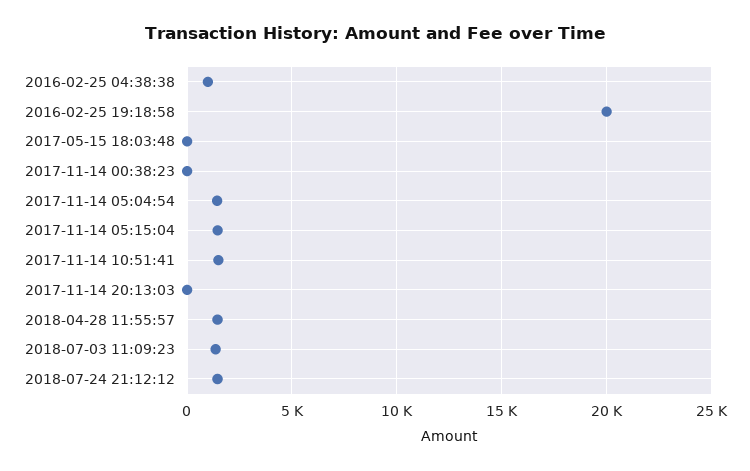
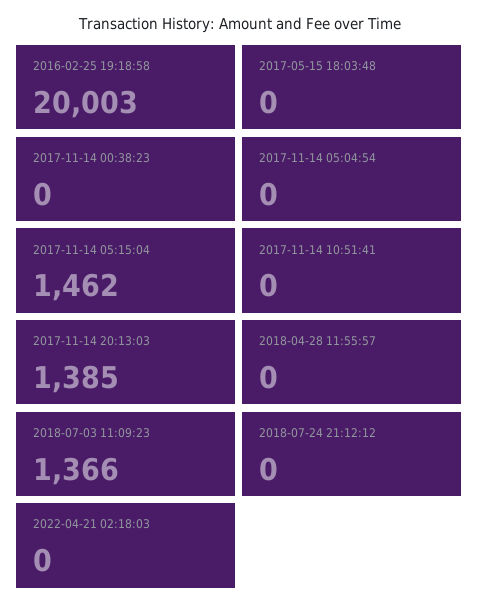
2016-02-25 04:38:38: 1000 -> none
2017-11-14 05:04:54: 1500 -> 0
2017-11-14 10:51:41: 1500 -> 0
2017-11-14 20:13:03: 0 -> 1385
2018-04-28 11:55:57: 1500 -> 0
2018-07-24 21:12:12: 1500 -> 0
2022-04-21 02:18:03: none -> 0

